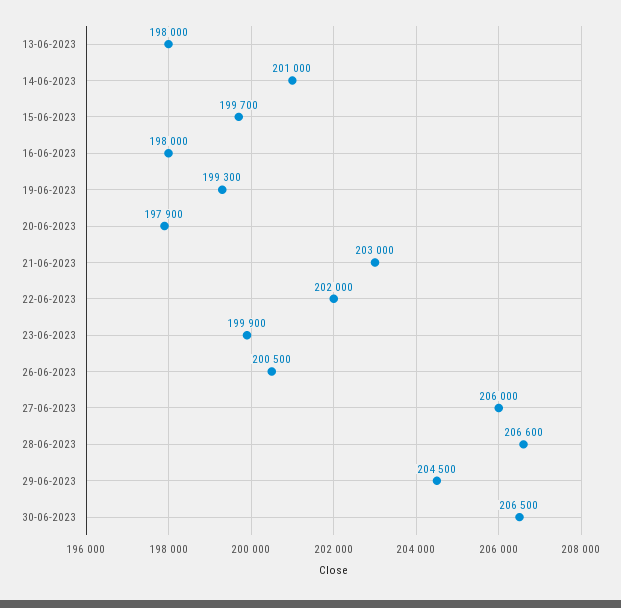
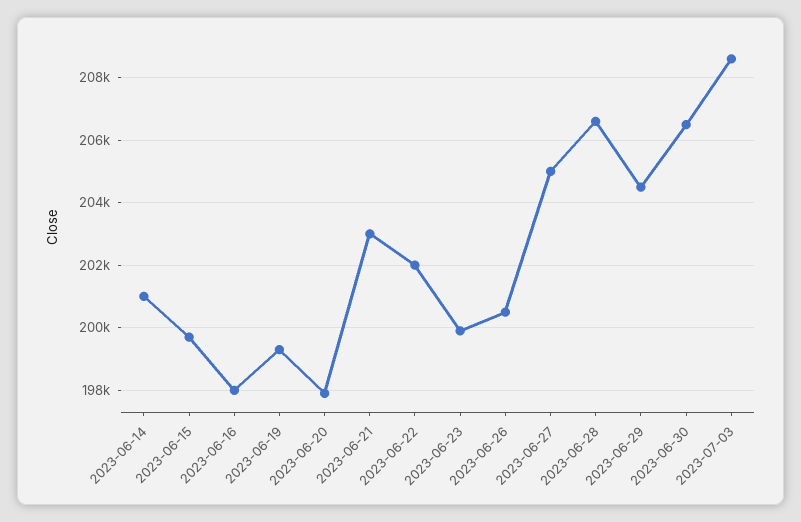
13-06-2023: 198000 -> none
27-06-2023: 206000 -> 205000
2023-07-03: none -> 208600

